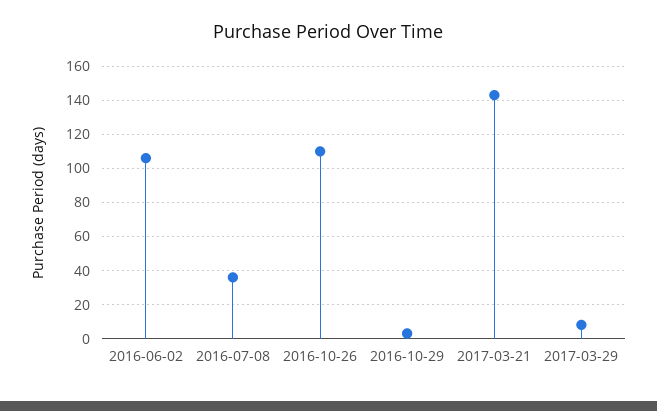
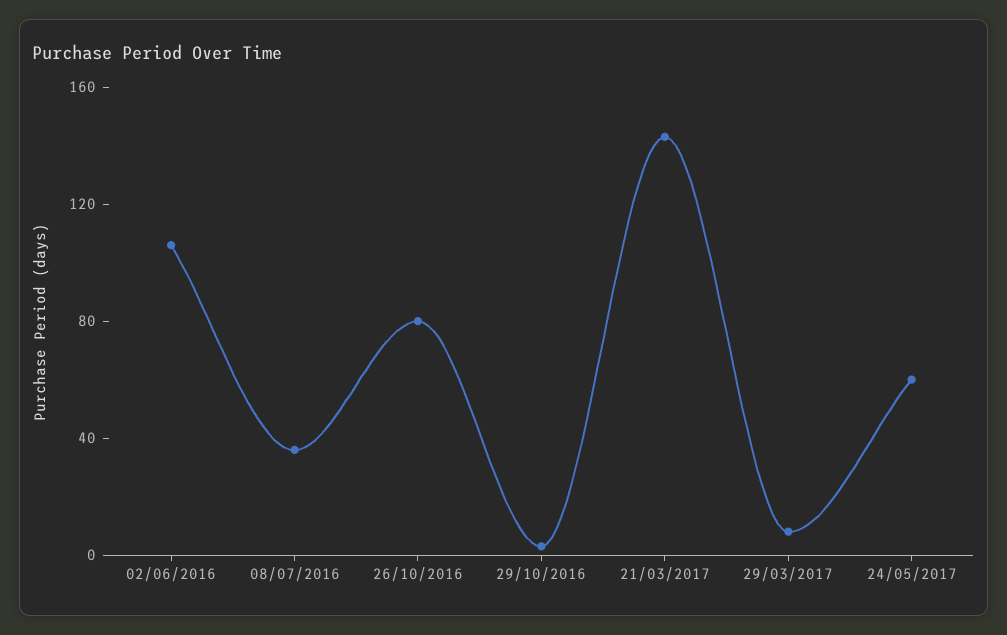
2016-10-26: 110 -> 80
24/05/2017: none -> 60

